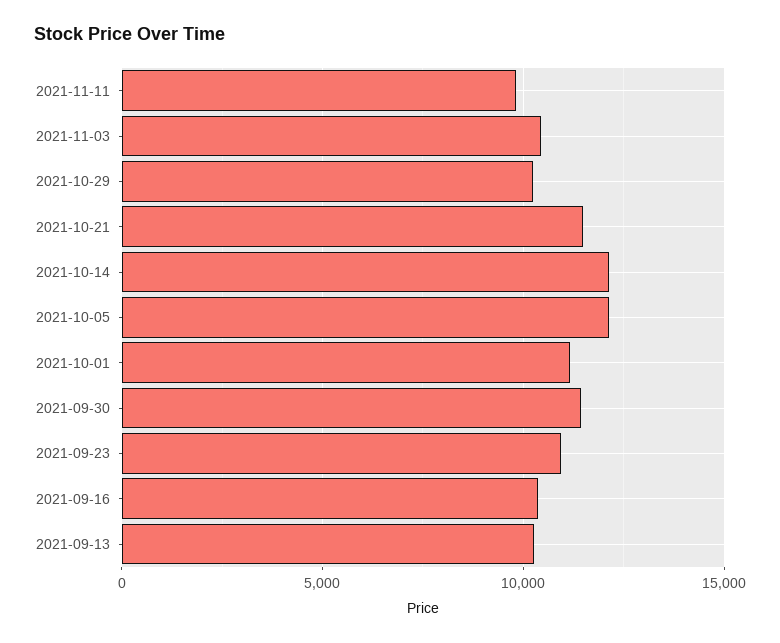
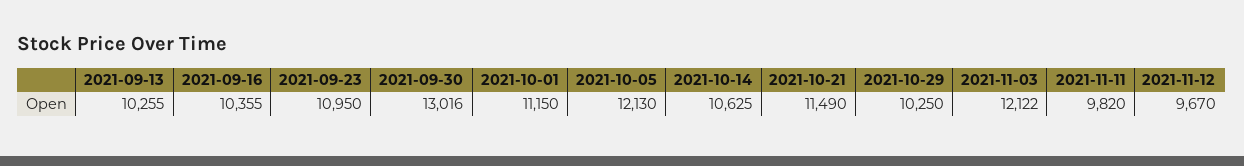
2021-11-03: 10500 -> 12122
2021-10-14: 12000 -> 10625
2021-09-30: 11500 -> 13016
2021-11-12: none -> 9670

